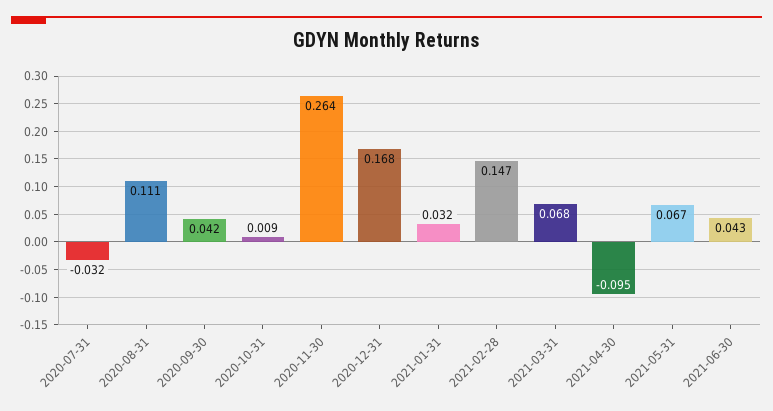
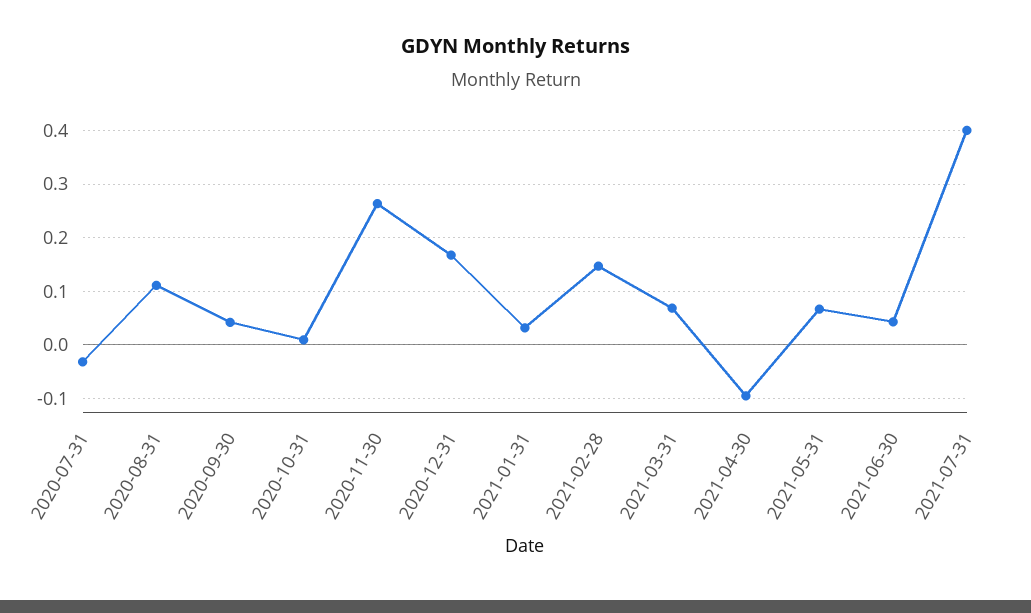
2021-07-31: none -> 0.4

